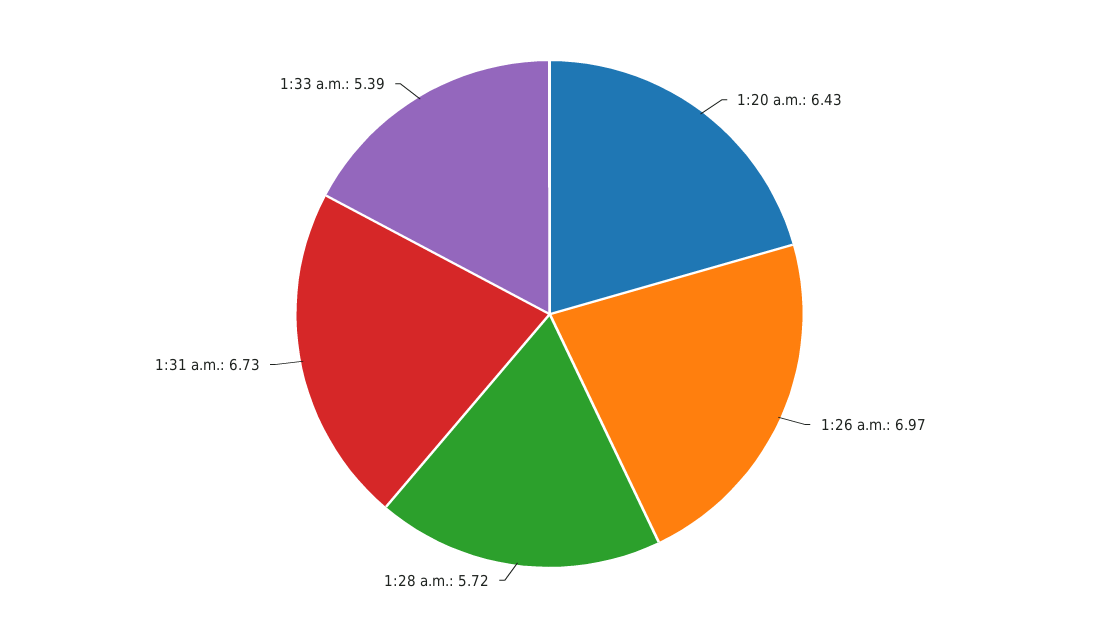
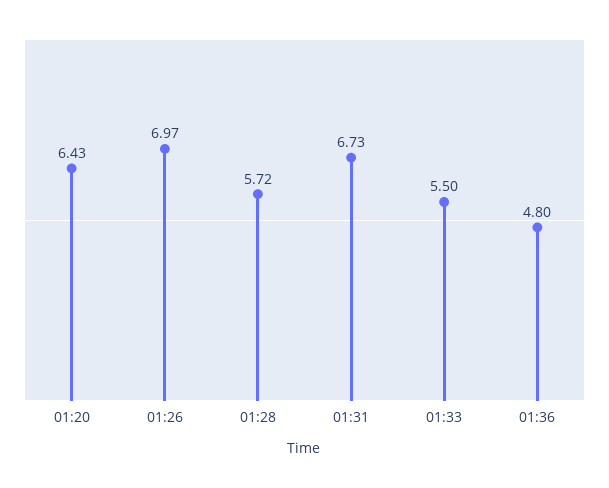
1:33 a.m.: 5.39 -> 5.5
01:36: none -> 4.8

